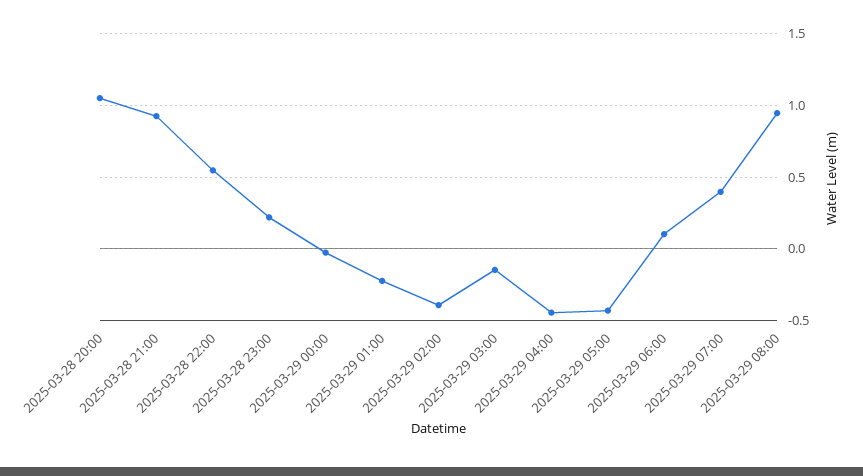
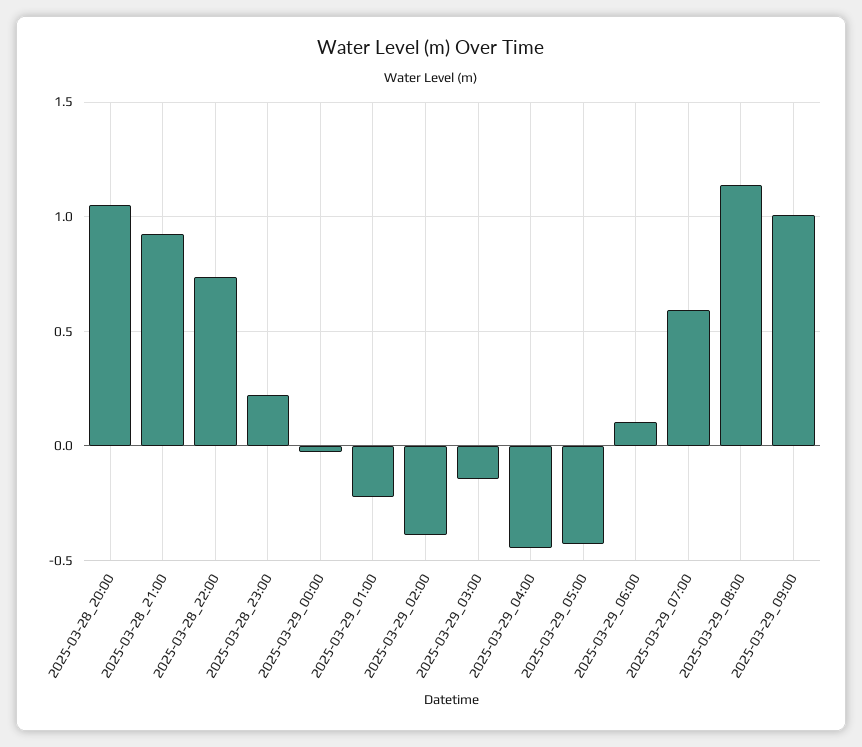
2025-03-28 22:00: 0.55 -> 0.75
2025-03-29 07:00: 0.4 -> 0.6
2025-03-29 08:00: 0.95 -> 1.15
2025-03-29_09:00: none -> 1

